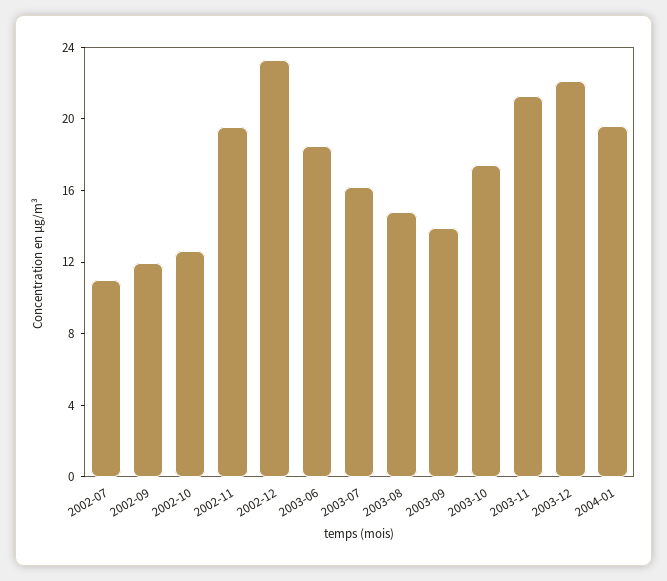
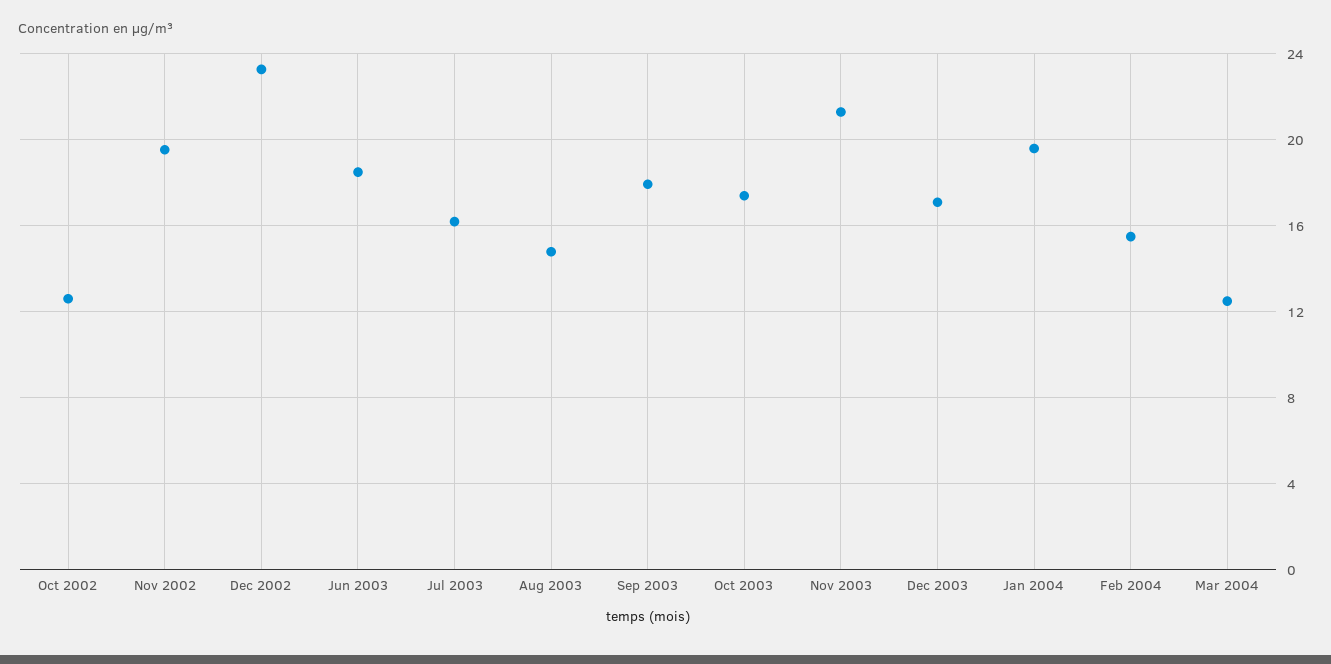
2002-07: 11 -> none
2002-09: 12 -> none
2003-09: 14 -> 18
2003-12: 22 -> 17
Feb 2004: none -> 15.5
Mar 2004: none -> 12.5

